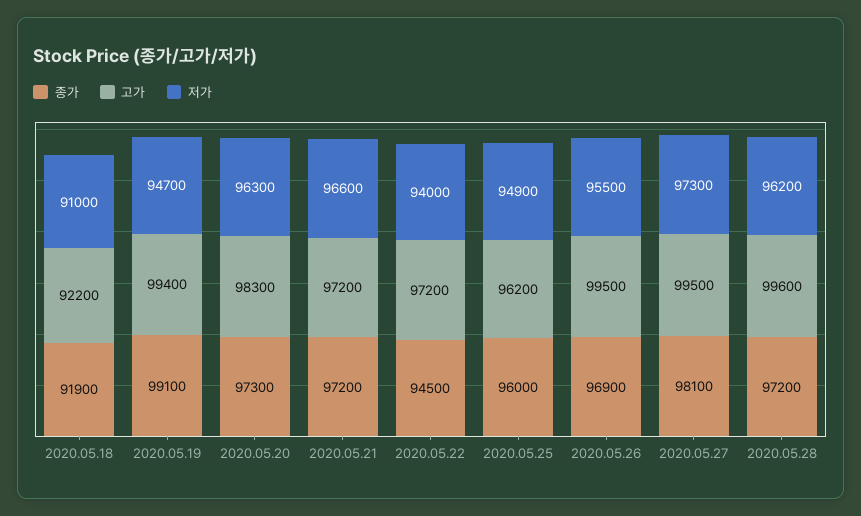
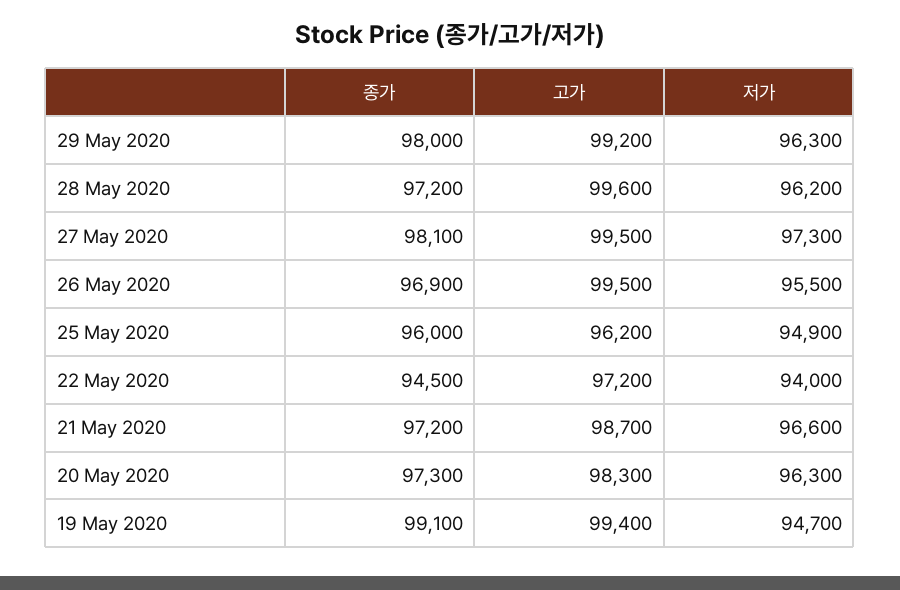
종가, 2020.05.18: 91900 -> none
고가, 2020.05.18: 92200 -> none
저가, 2020.05.18: 91000 -> none
고가, 2020.05.21: 97200 -> 98700
종가, 29 May 2020: none -> 98000
고가, 29 May 2020: none -> 99200
저가, 29 May 2020: none -> 96300

